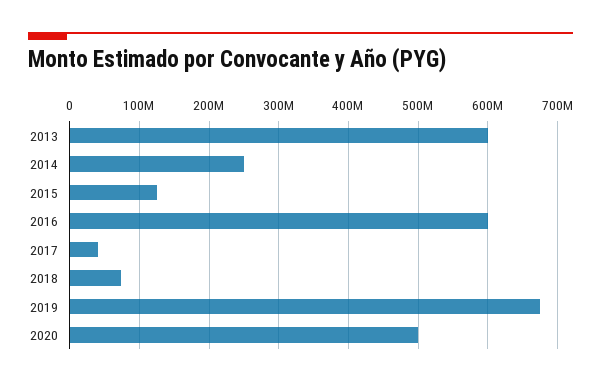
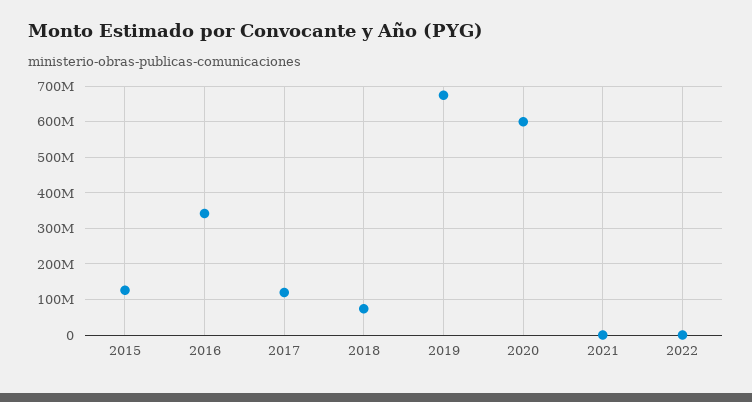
2013: 600000000 -> none
2014: 250000000 -> none
2016: 600000000 -> 340000000
2017: 40000000 -> 120000000
2020: 500000000 -> 600000000
2021: none -> 0
2022: none -> 0

